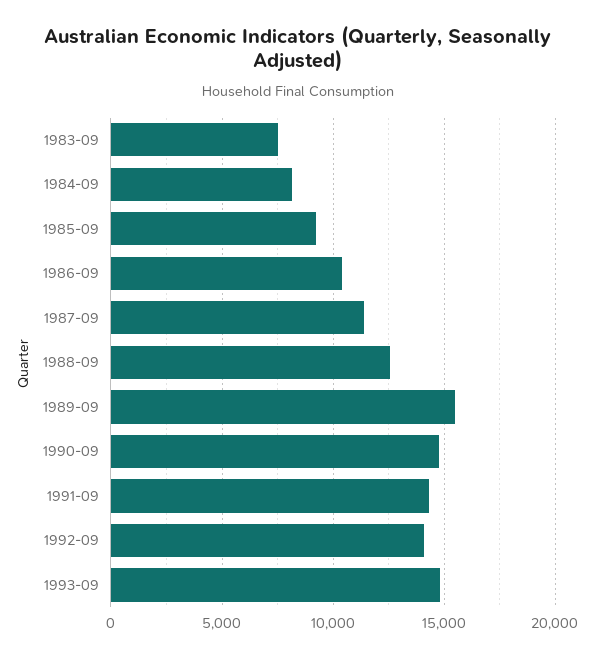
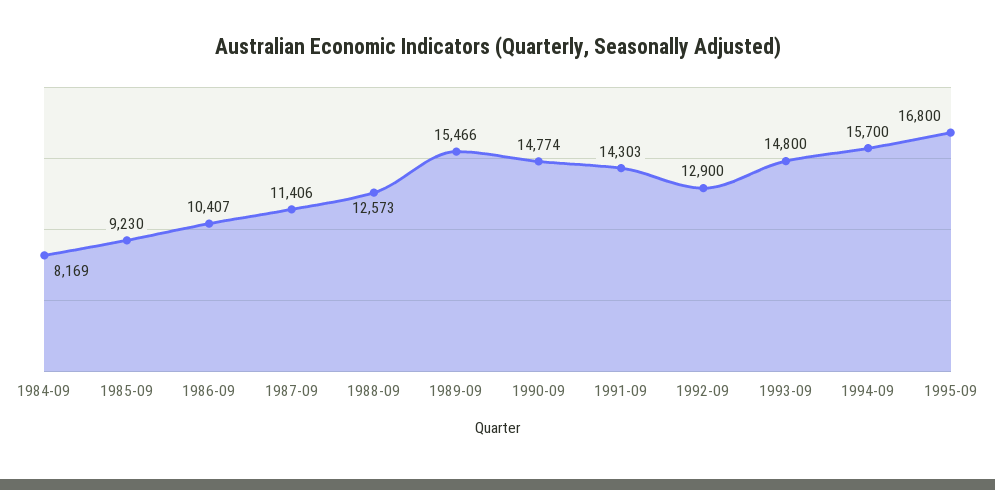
1983-09: 7500 -> none
1992-09: 14000 -> 12900
1994-09: none -> 15700
1995-09: none -> 16800

